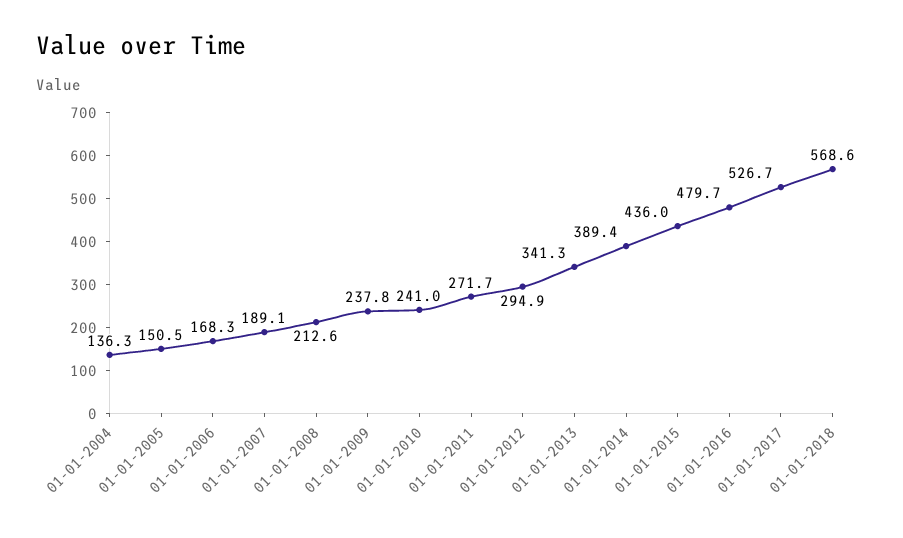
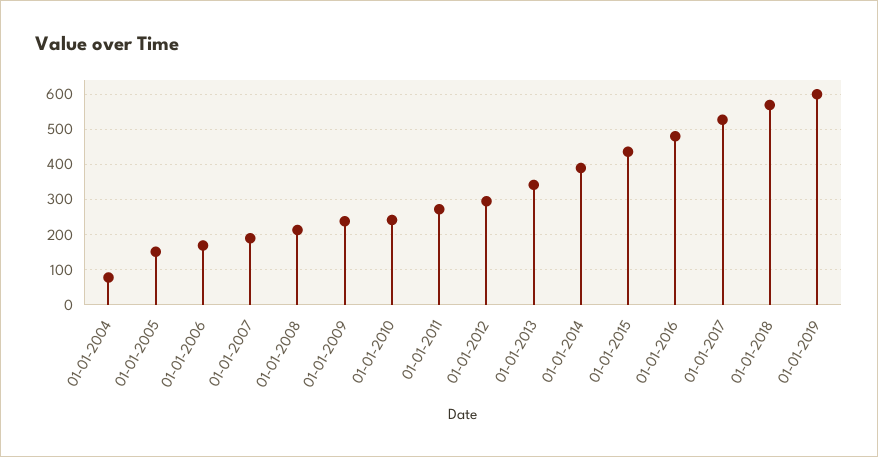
01-01-2004: 136.3 -> 80
01-01-2019: none -> 600

